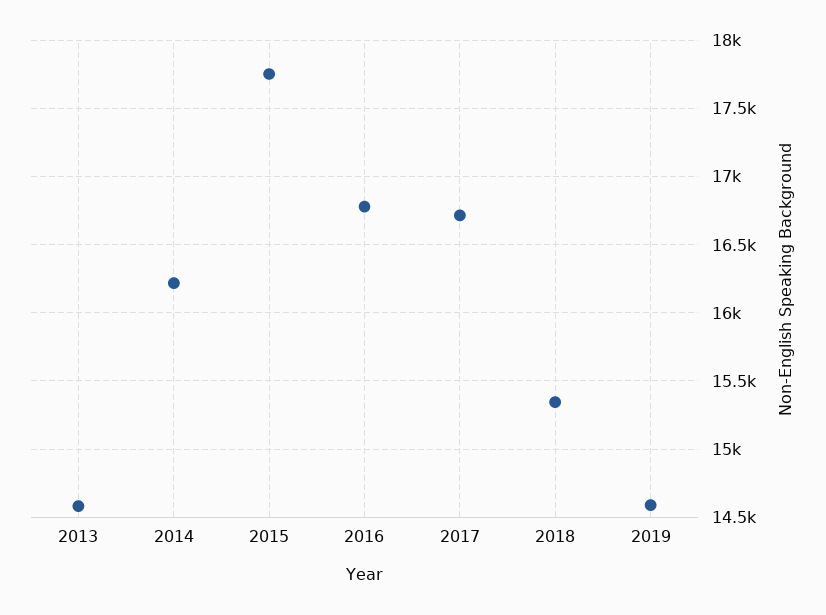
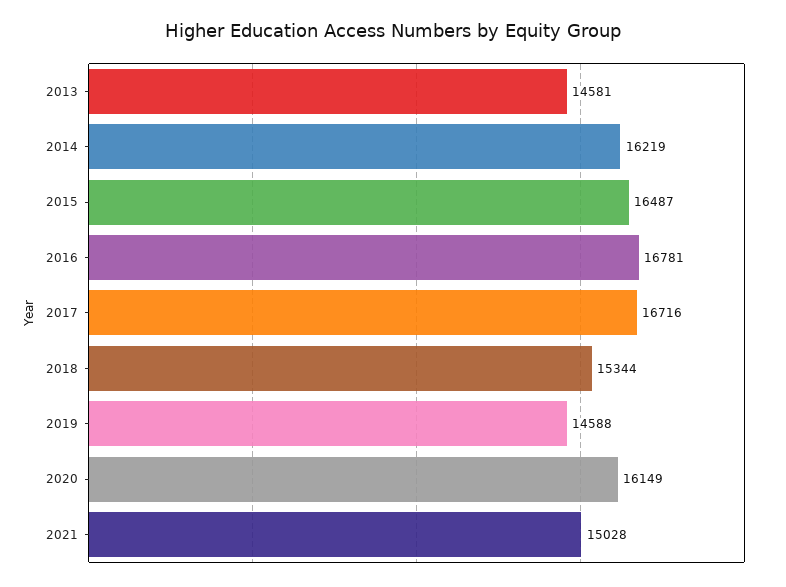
2015: 17750 -> 16487
2020: none -> 16149
2021: none -> 15028

